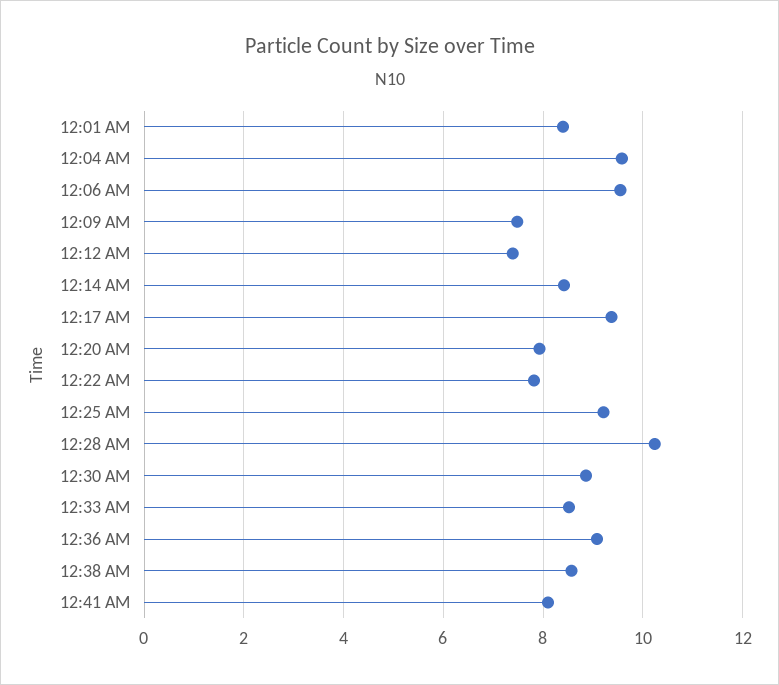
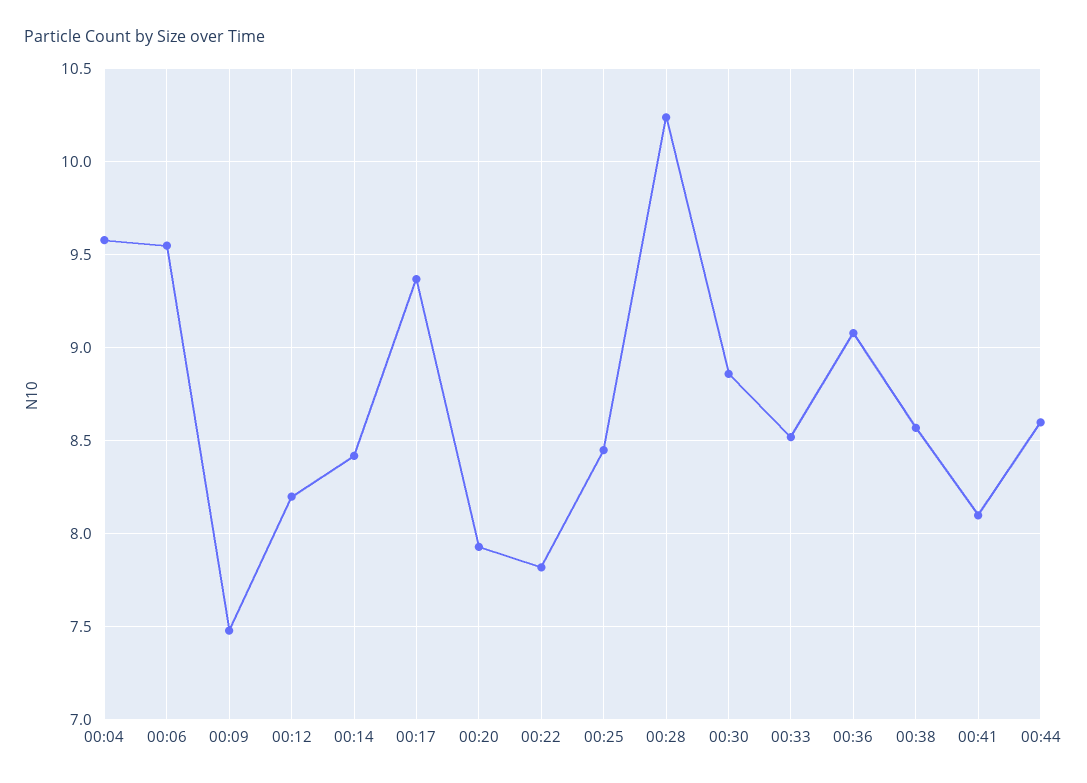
12:01 AM: 8.4 -> none
12:12 AM: 7.4 -> 8.2
12:25 AM: 9.2 -> 8.45
00:44: none -> 8.6

